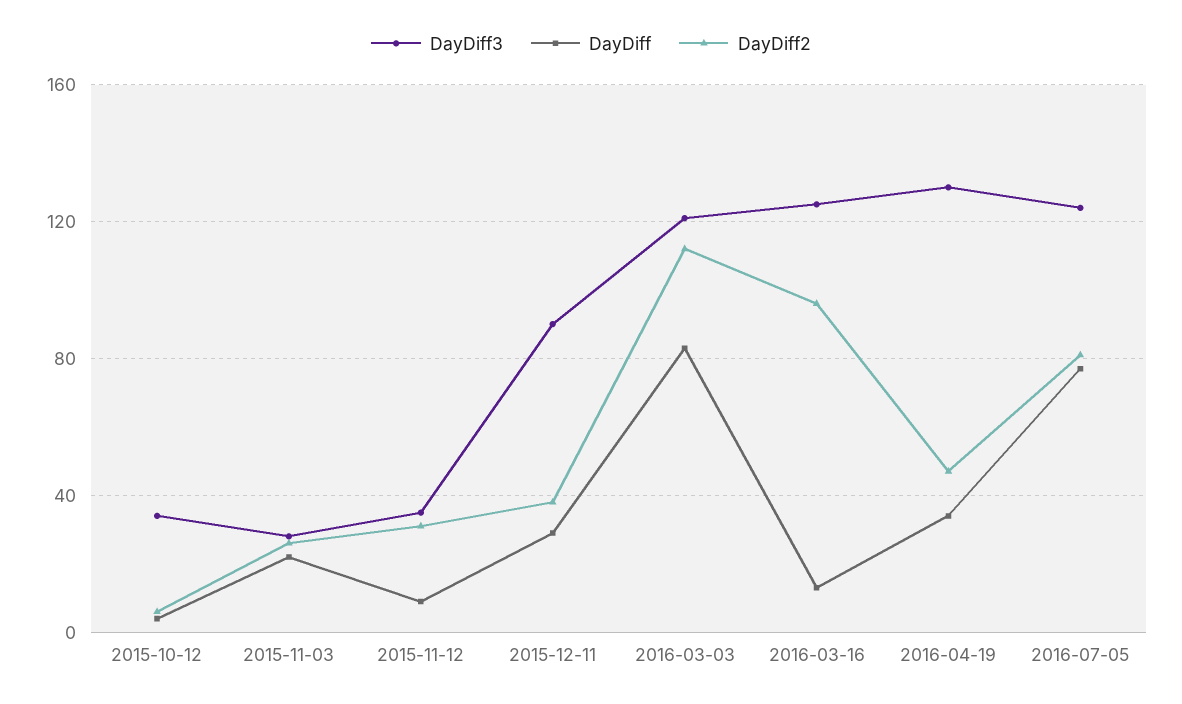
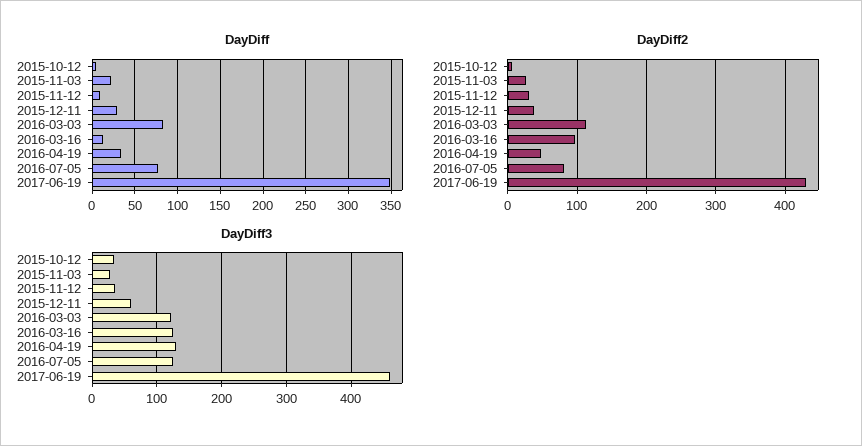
DayDiff3, 2015-12-11: 90 -> 60
DayDiff, 2017-06-19: none -> 350
DayDiff2, 2017-06-19: none -> 430
DayDiff3, 2017-06-19: none -> 460

